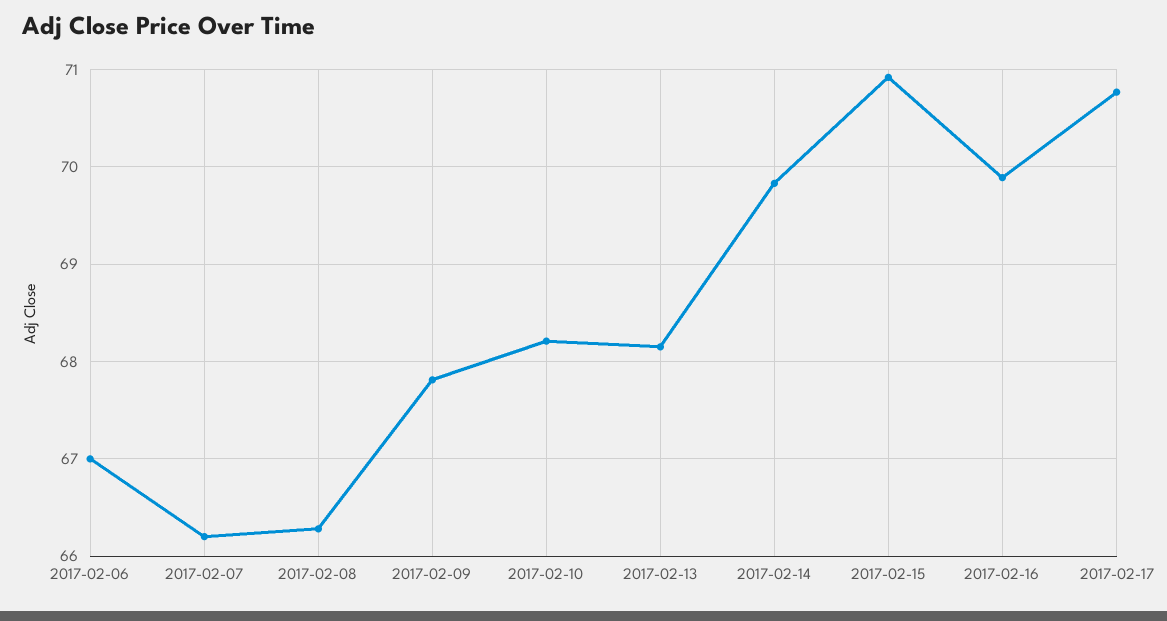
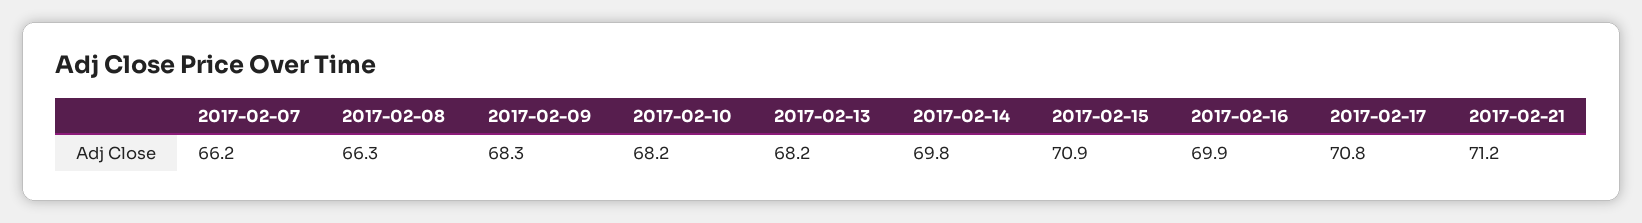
2017-02-06: 67 -> none
2017-02-09: 67.8 -> 68.3
2017-02-21: none -> 71.2

